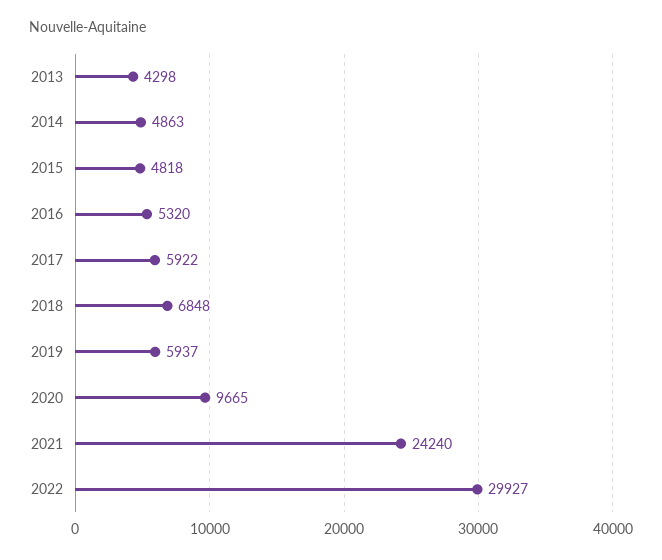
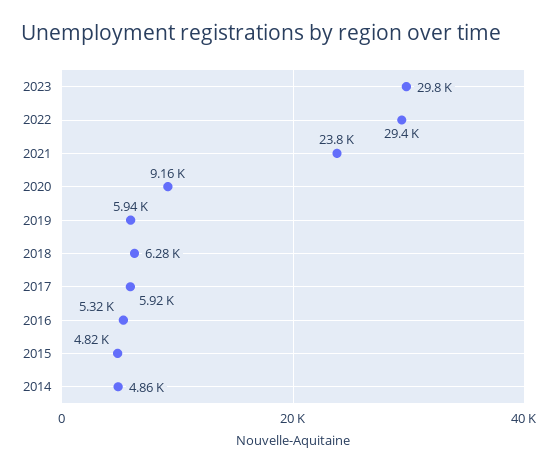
2013: 4298 -> none
2018: 6848 -> 6280
2020: 9665 -> 9160
2021: 24240 -> 23800
2022: 29927 -> 29400
2023: none -> 29800

